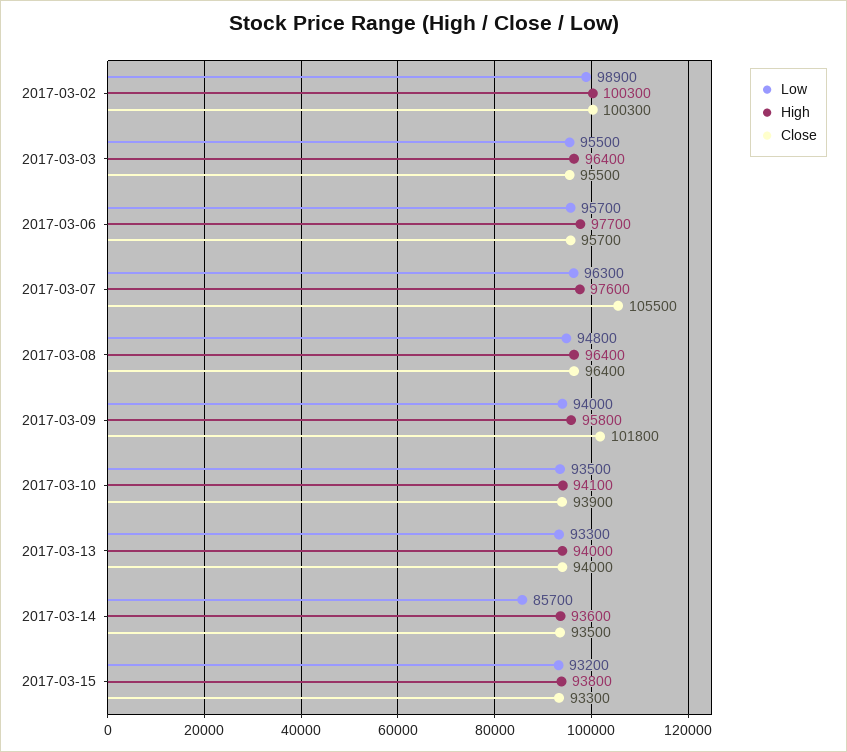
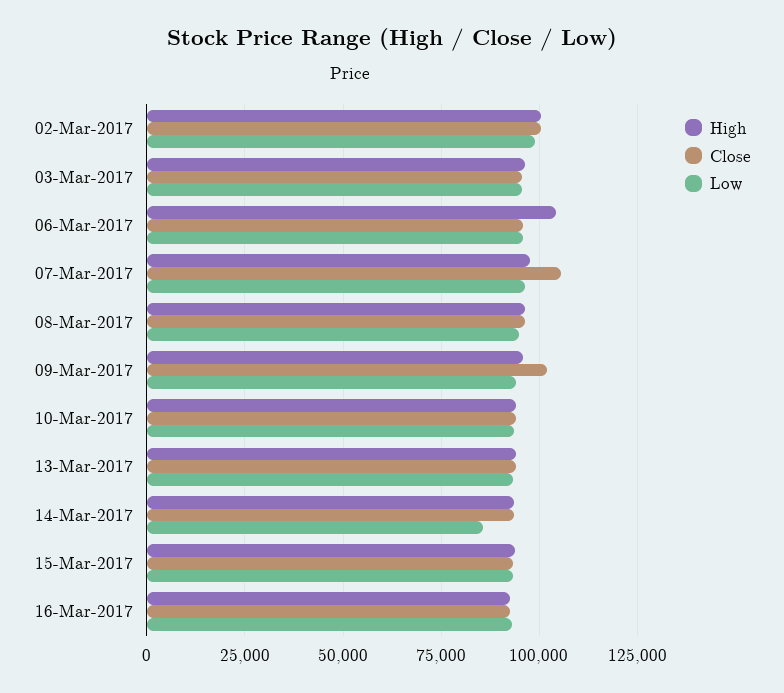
High, 2017-03-06: 97700 -> 105000
High, 16-Mar-2017: none -> 92500
Close, 16-Mar-2017: none -> 92500
Low, 16-Mar-2017: none -> 92500

